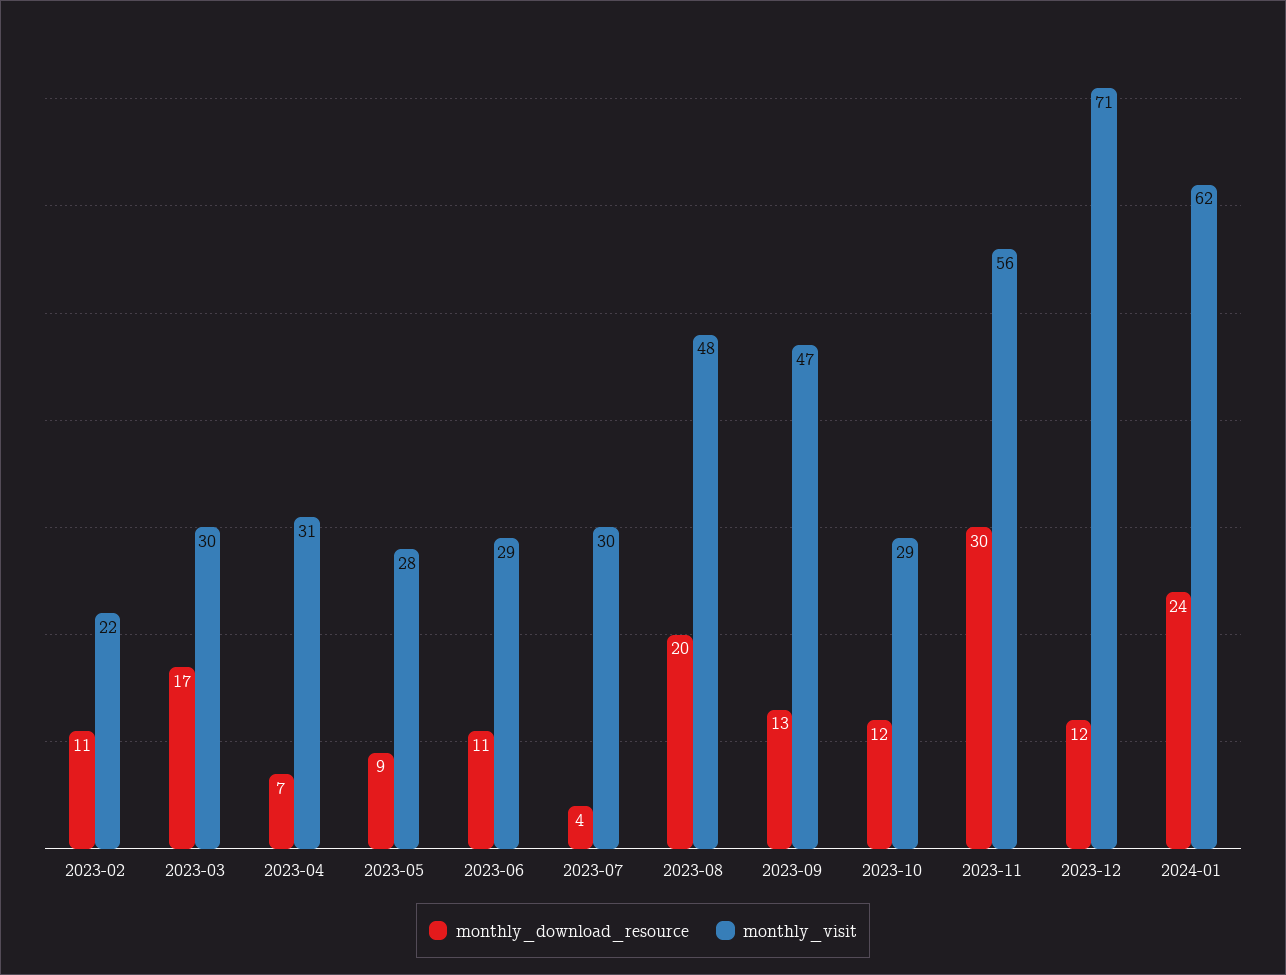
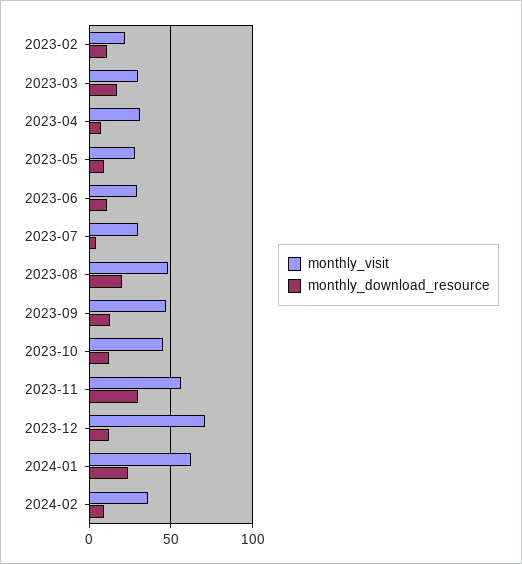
monthly_visit, 2023-10: 29 -> 45
monthly_visit, 2024-02: none -> 35
monthly_download_resource, 2024-02: none -> 10

